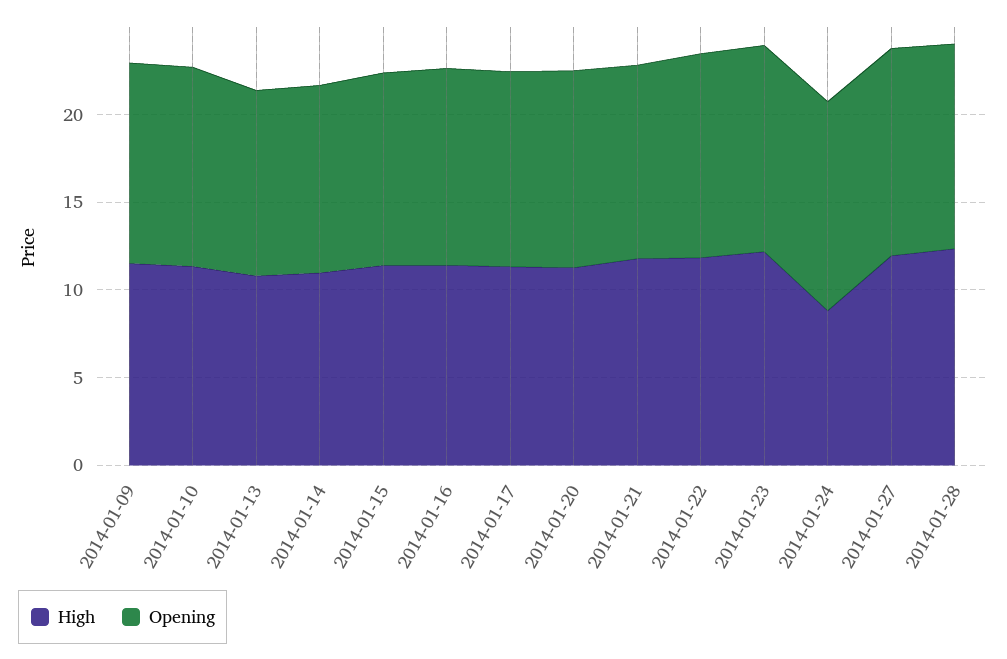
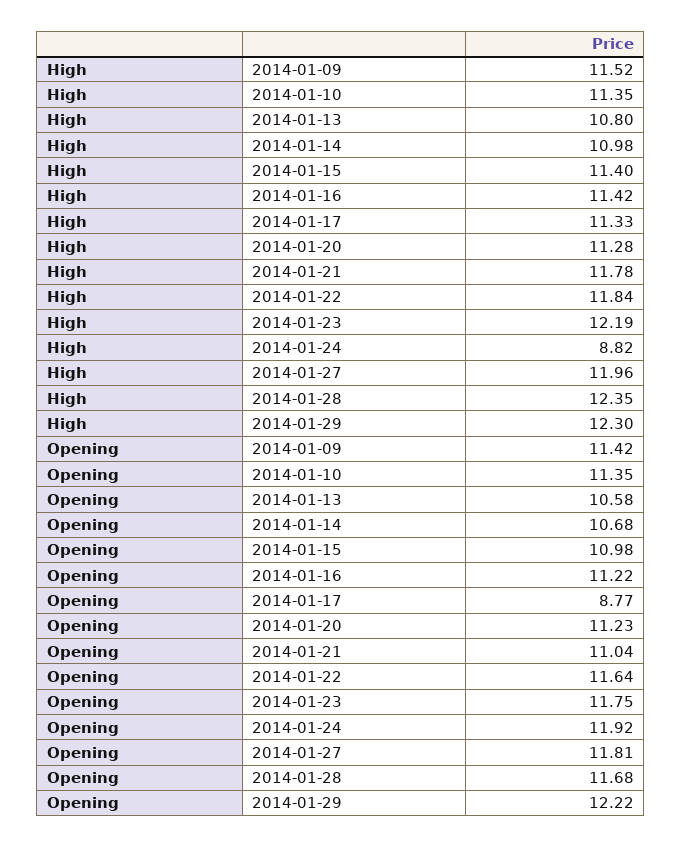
Opening, 2014-01-17: 11 -> 8.77
High, 2014-01-29: none -> 12.3
Opening, 2014-01-29: none -> 12.22

